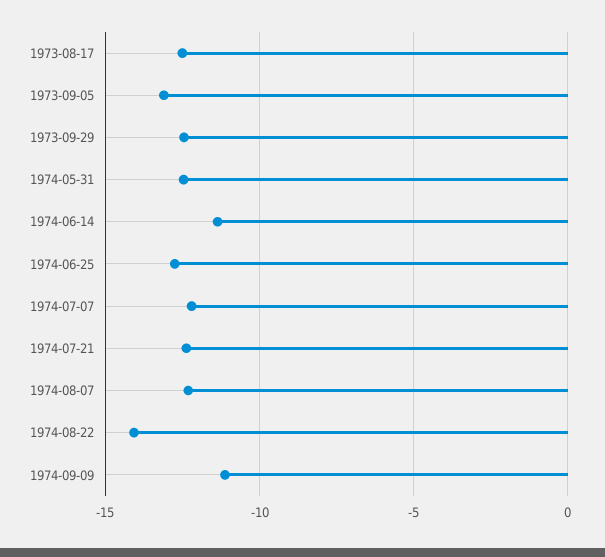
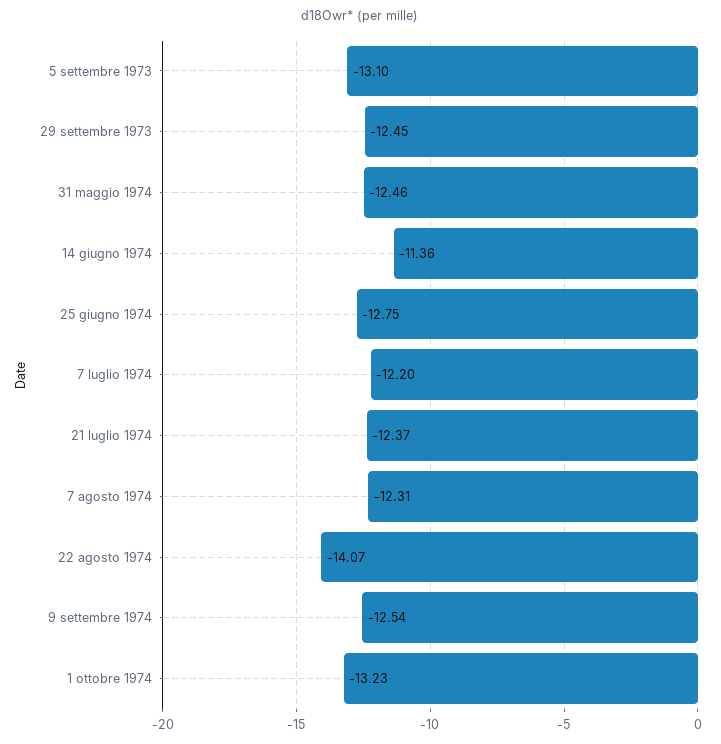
1973-08-17: -12.5 -> none
1974-09-09: -11 -> -12.54
1 ottobre 1974: none -> -13.23

